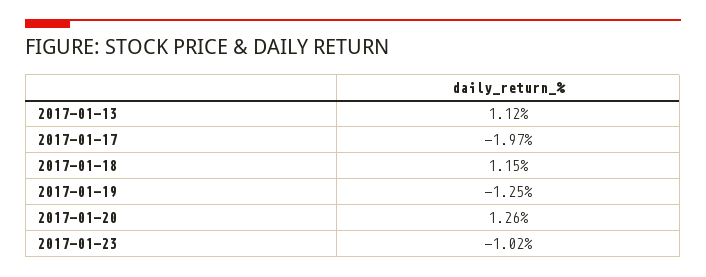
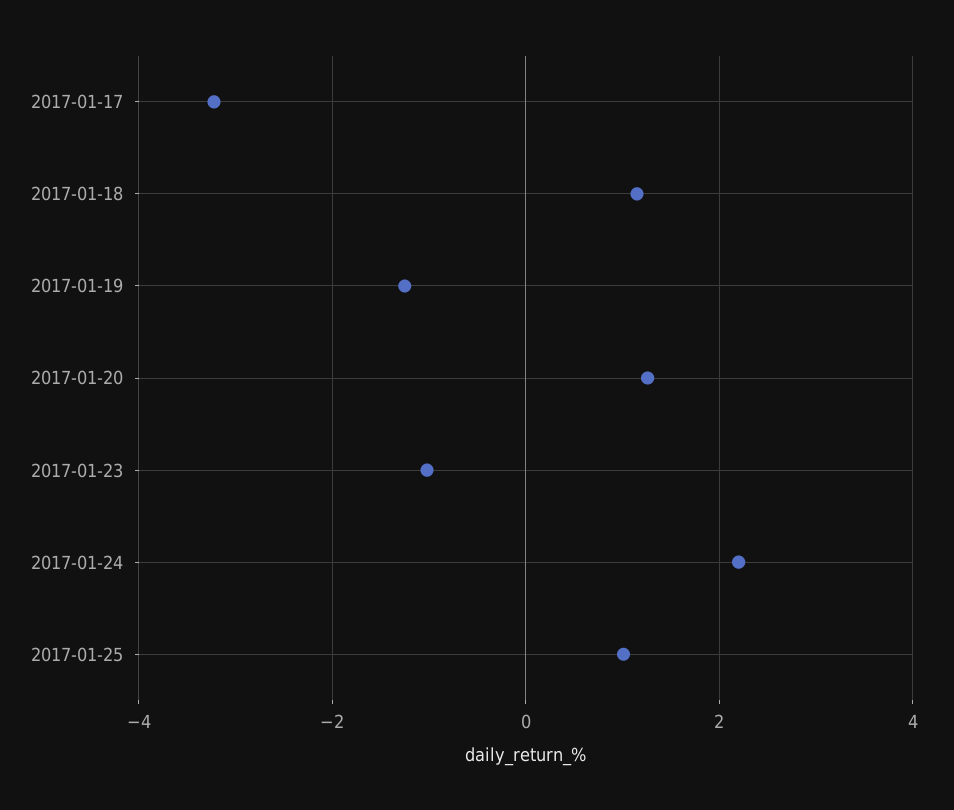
2017-01-13: 1.12 -> none
2017-01-17: -1.97 -> -3.2
2017-01-24: none -> 2.2
2017-01-25: none -> 1

